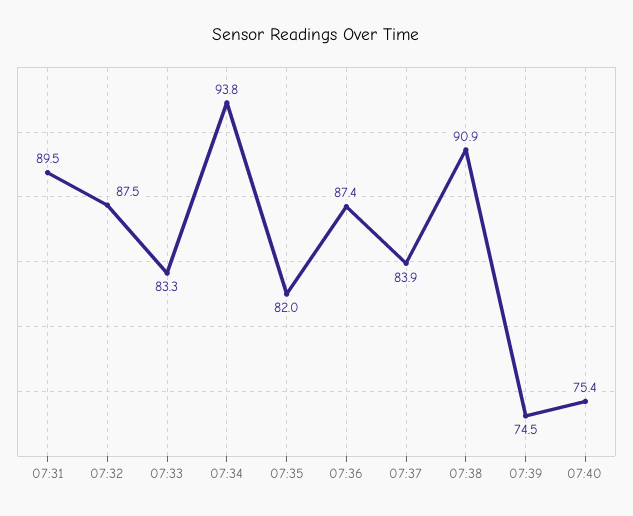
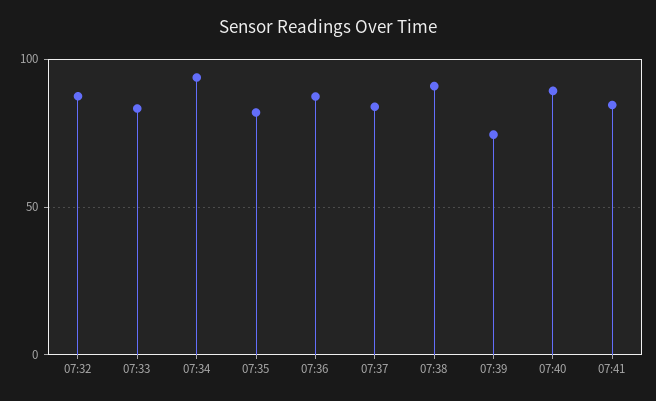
07:31: 89.5 -> none
07:40: 75.4 -> 90
07:41: none -> 85

